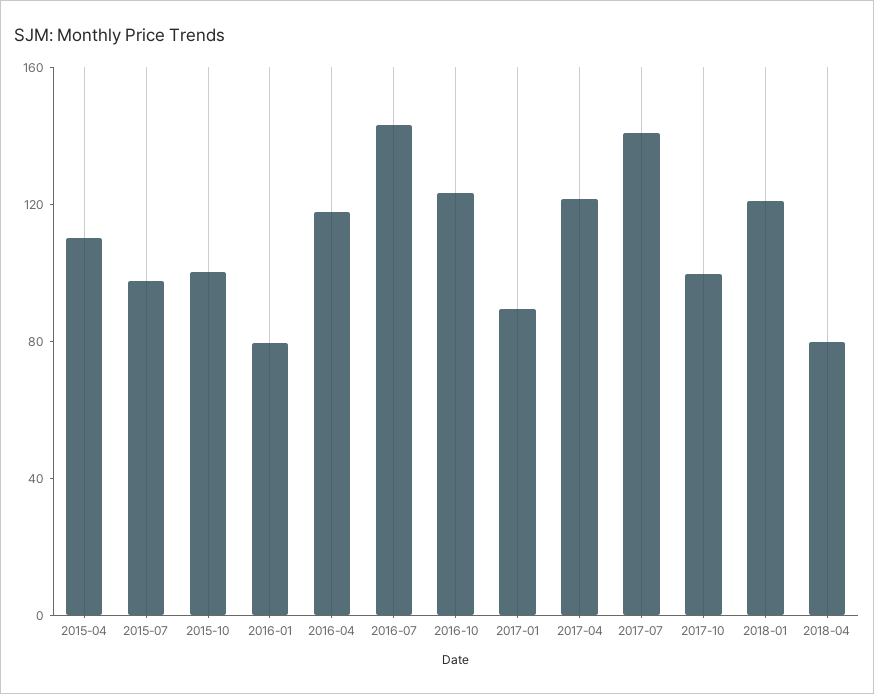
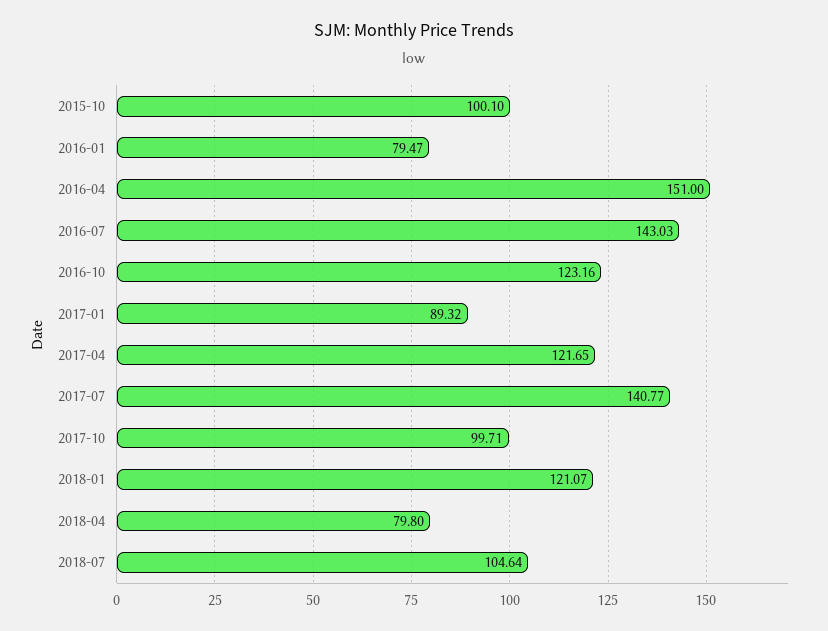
2015-04: 110 -> none
2015-07: 100 -> none
2016-04: 120 -> 151
2018-07: none -> 104.64

